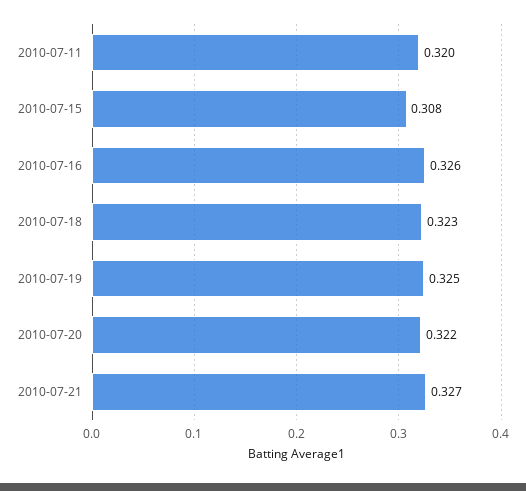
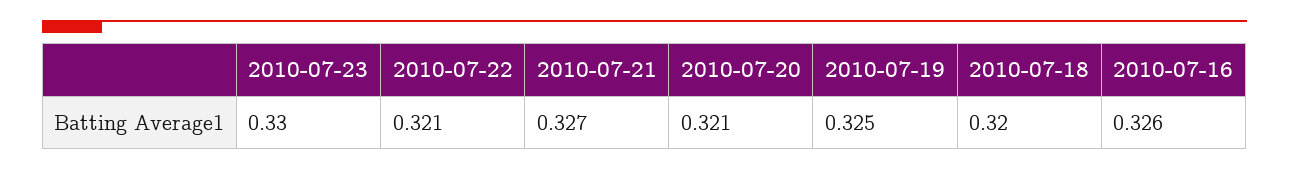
2010-07-11: 0.32 -> none
2010-07-15: 0.308 -> none
2010-07-18: 0.323 -> 0.32
2010-07-20: 0.322 -> 0.321
2010-07-23: none -> 0.33
2010-07-22: none -> 0.321

